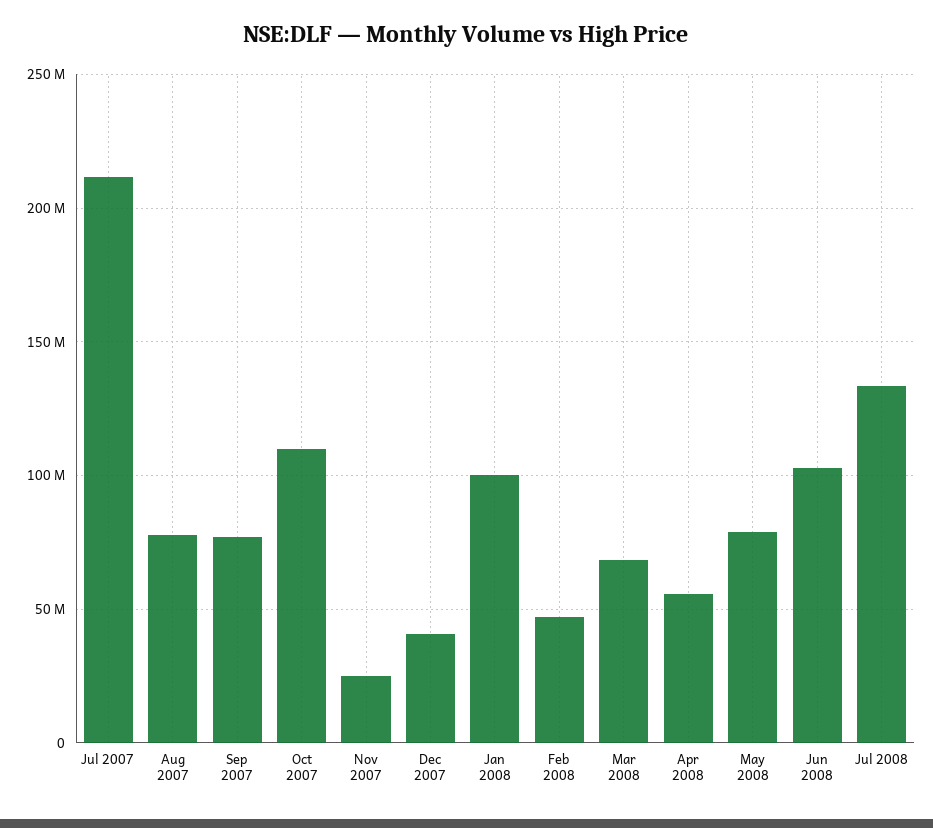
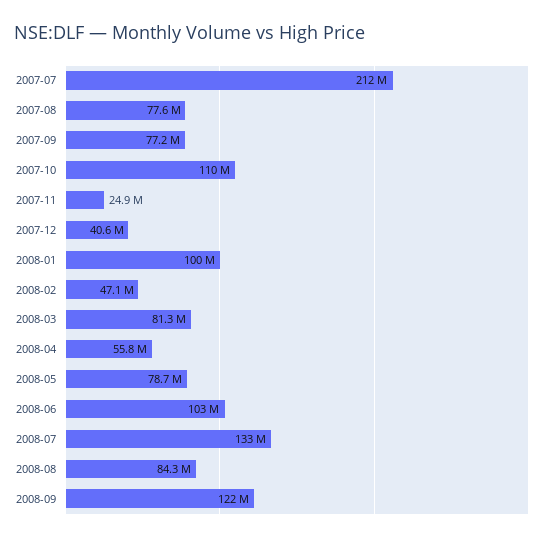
Mar 2008: 70000000 -> 81300000
2008-08: none -> 84300000
2008-09: none -> 122000000

